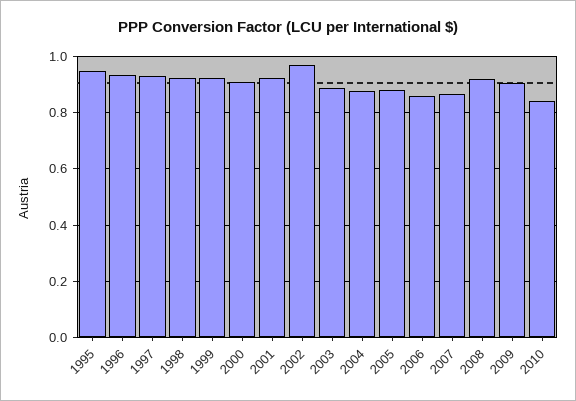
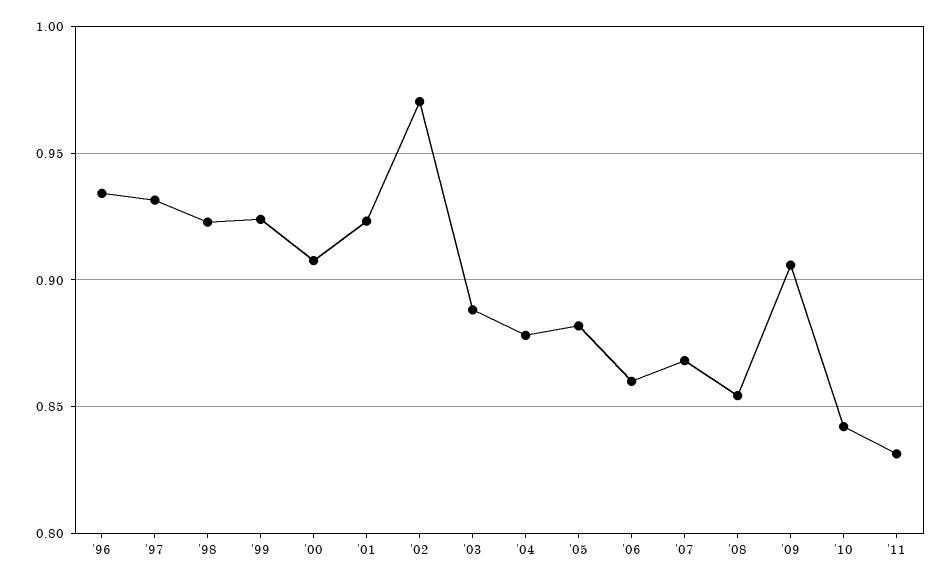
1995: 0.95 -> none
2008: 0.925 -> 0.855
'11: none -> 0.83

